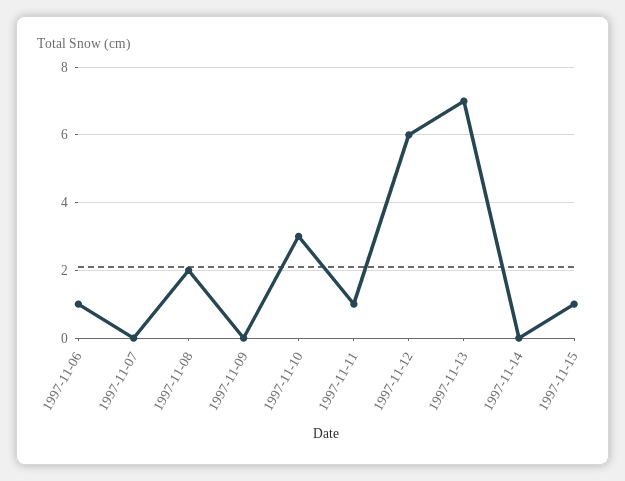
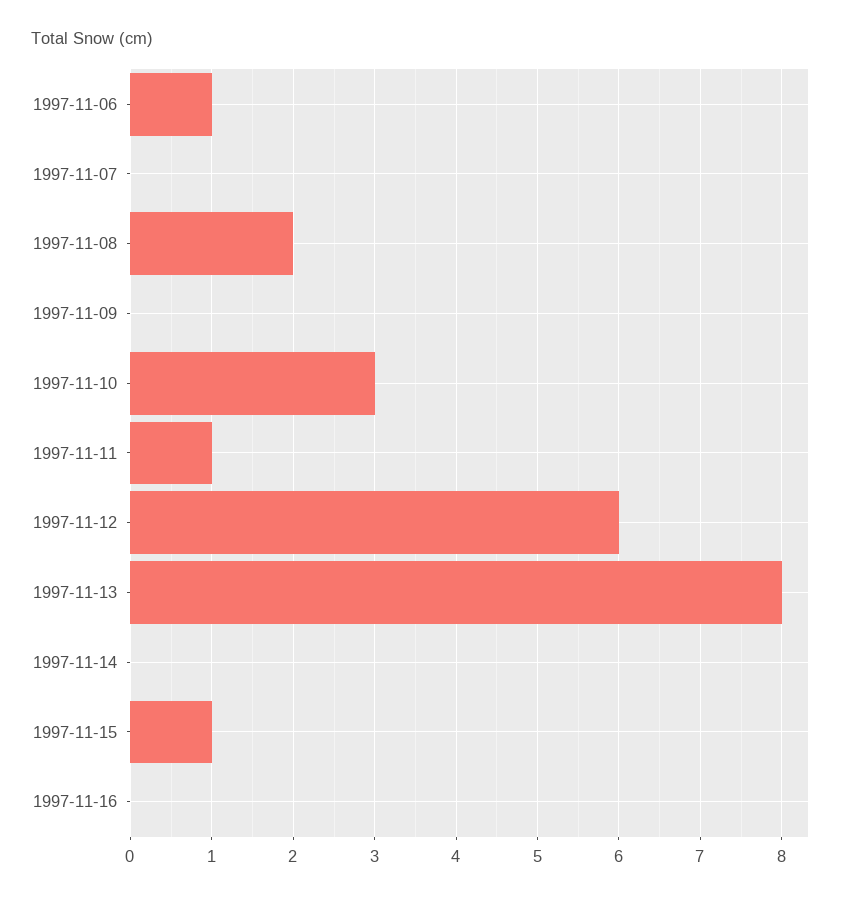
1997-11-13: 7 -> 8
1997-11-16: none -> 0

